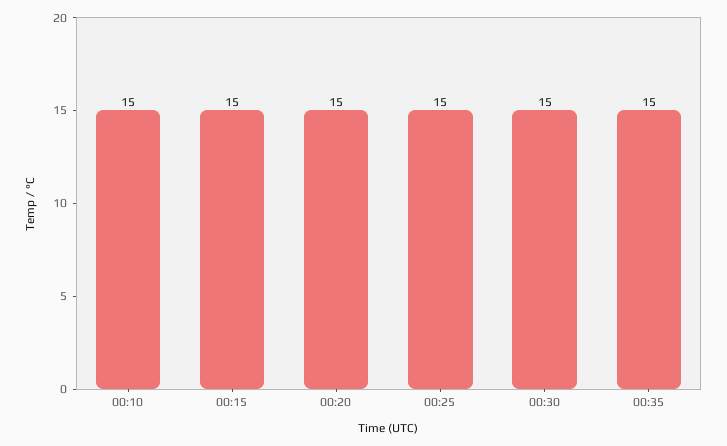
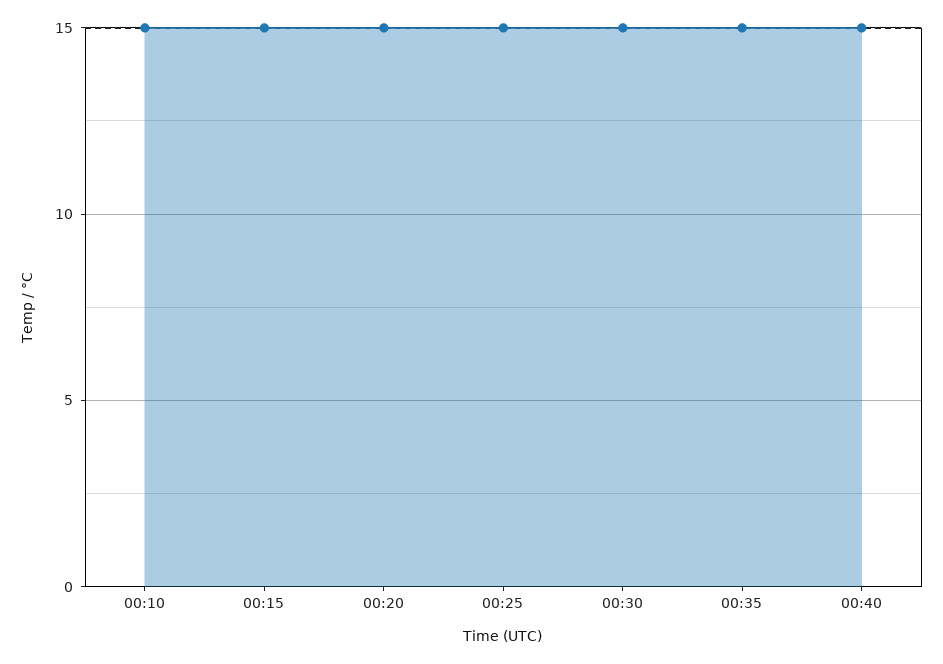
00:40: none -> 15

